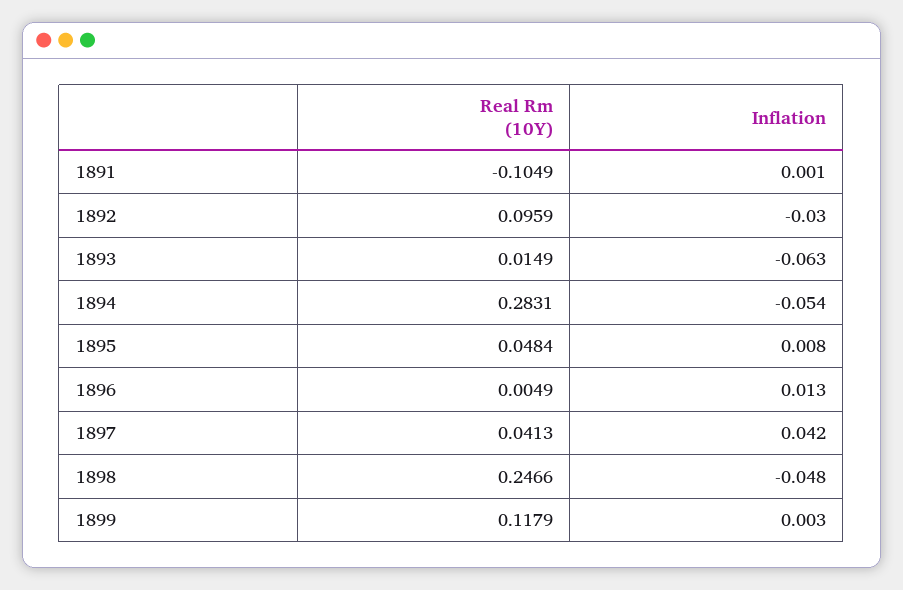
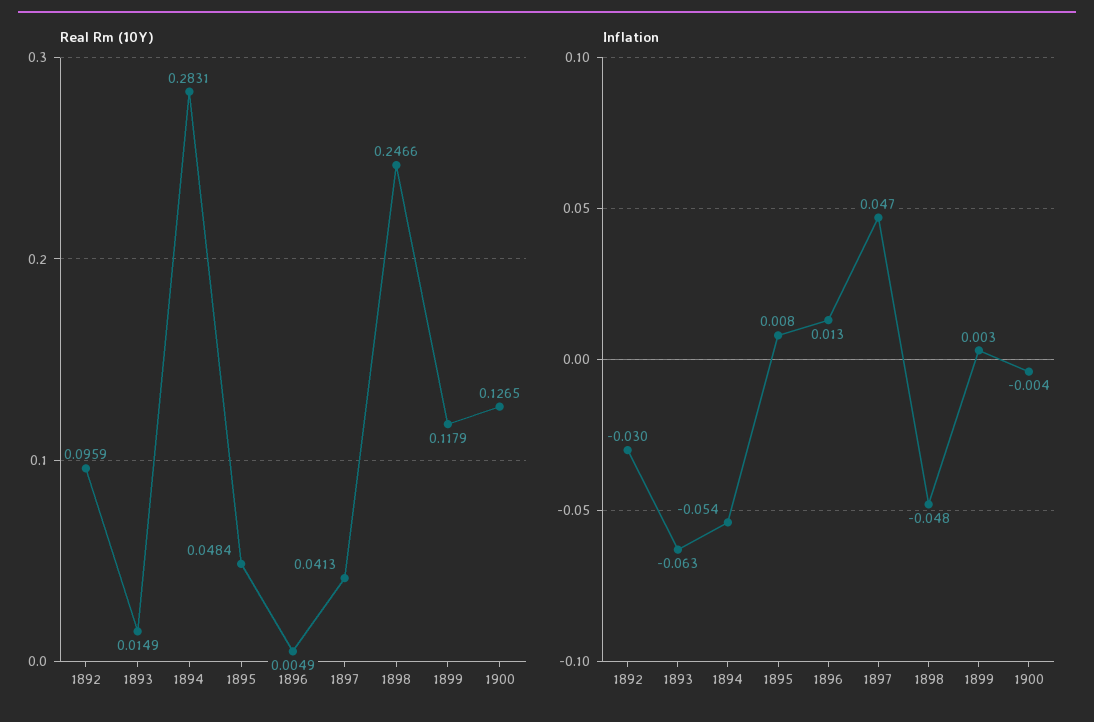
Real Rm (10Y), 1891: -0.1049 -> none
Inflation, 1891: 0.001 -> none
Inflation, 1897: 0.042 -> 0.047
Real Rm (10Y), 1900: none -> 0.1265
Inflation, 1900: none -> -0.004

